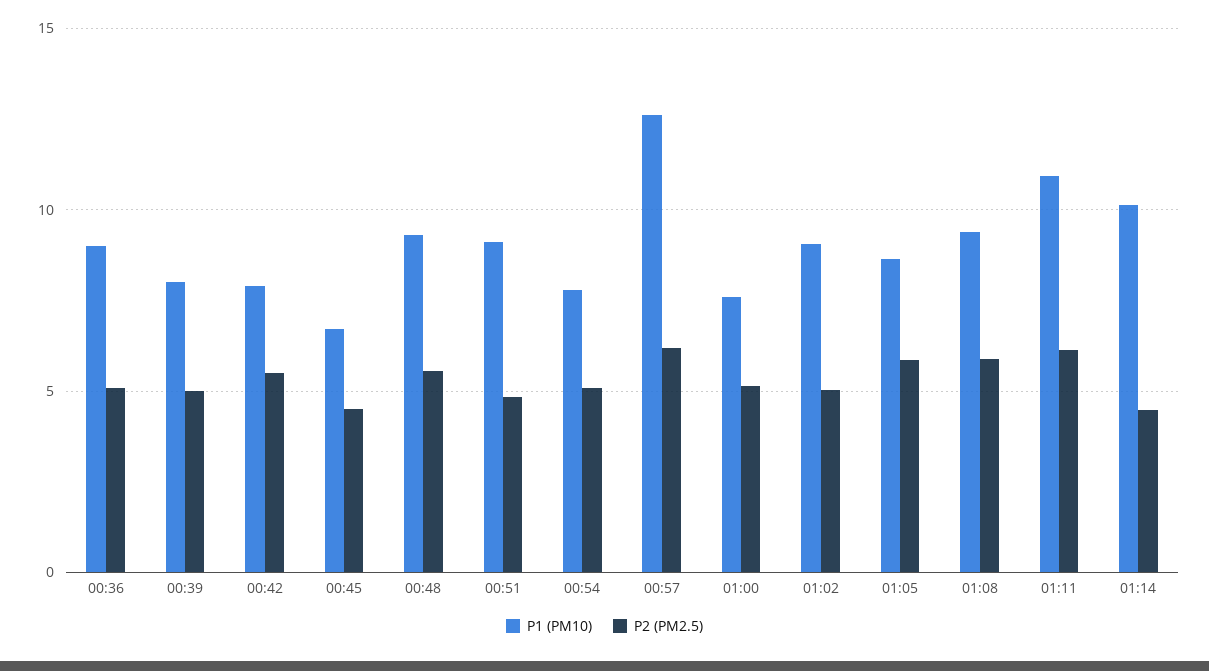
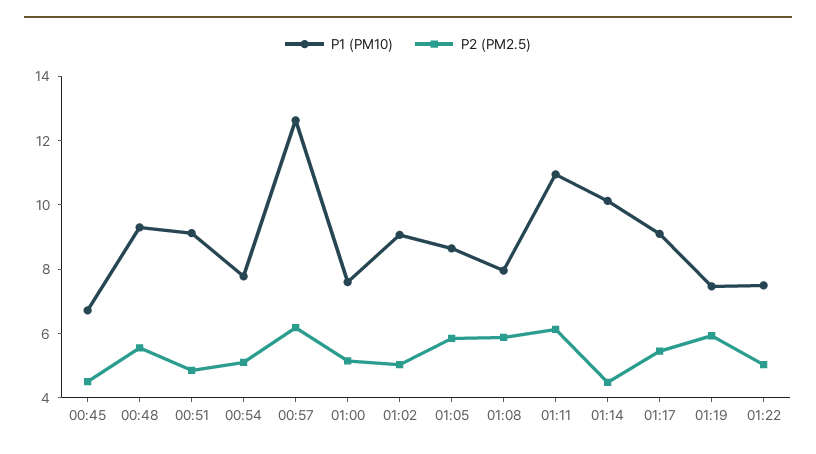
P1 (PM10), 00:36: 9 -> none
P2 (PM2.5), 00:36: 5 -> none
P1 (PM10), 00:39: 8 -> none
P2 (PM2.5), 00:39: 5 -> none
P1 (PM10), 00:42: 8 -> none
P2 (PM2.5), 00:42: 5.5 -> none
P1 (PM10), 01:08: 9.5 -> 8
P1 (PM10), 01:17: none -> 9
P2 (PM2.5), 01:17: none -> 5.5
P1 (PM10), 01:19: none -> 7.5
P2 (PM2.5), 01:19: none -> 6
P1 (PM10), 01:22: none -> 7.5
P2 (PM2.5), 01:22: none -> 5

